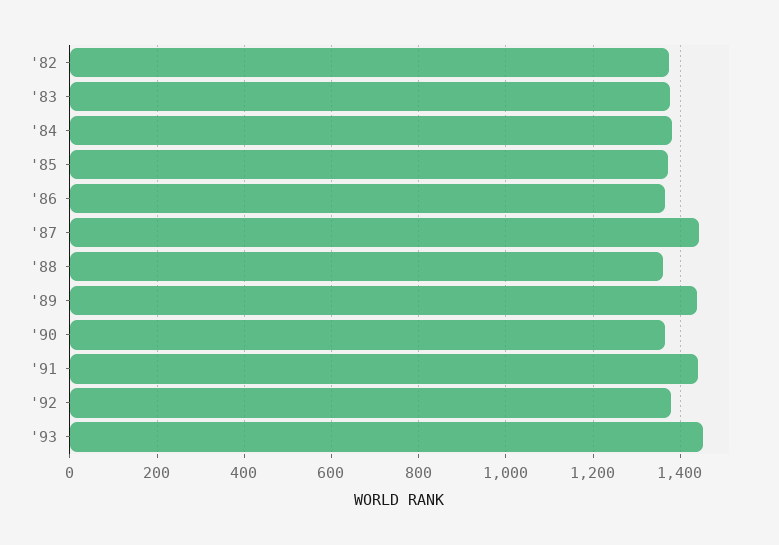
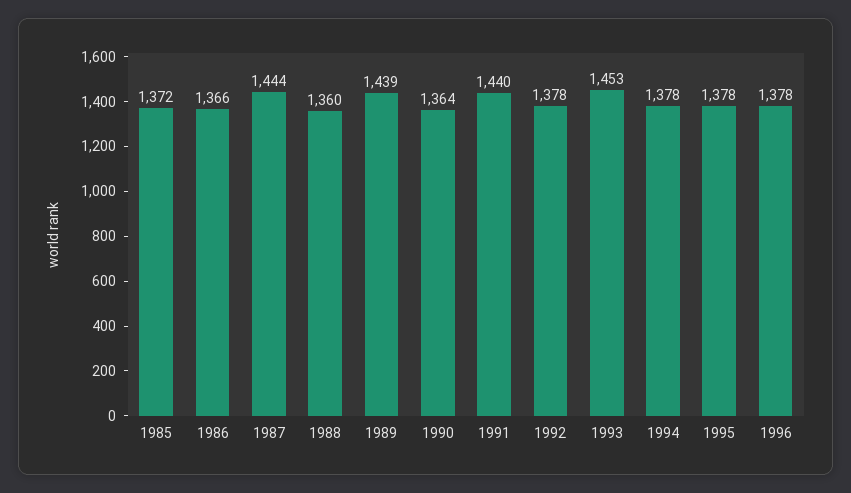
'82: 1380 -> none
'83: 1380 -> none
'84: 1380 -> none
1994: none -> 1378
1995: none -> 1378
1996: none -> 1378

